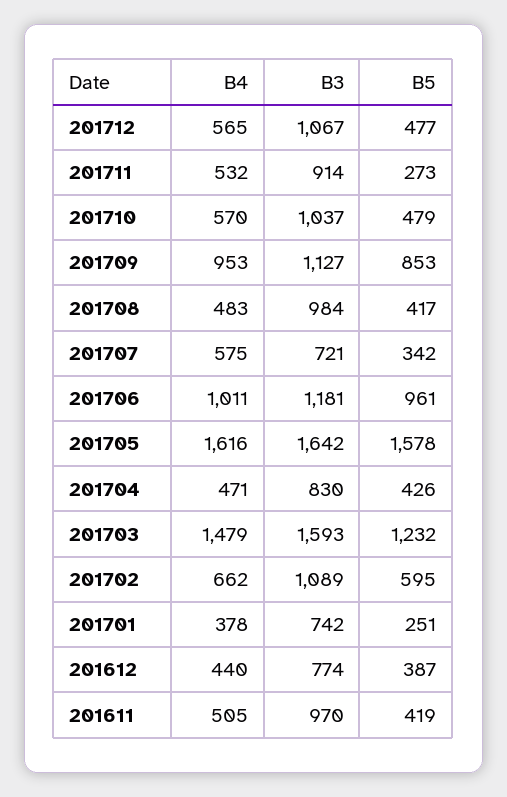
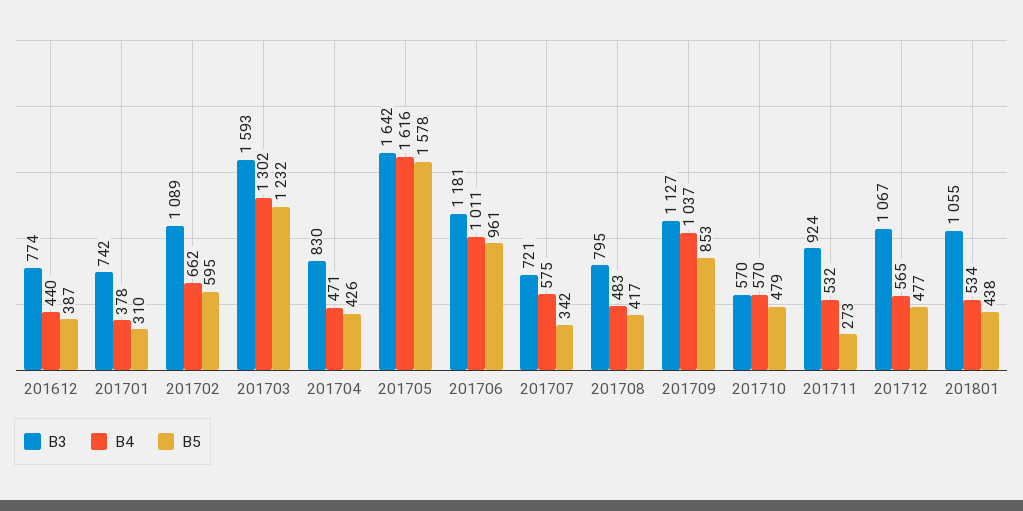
B3, 201711: 914 -> 924
B3, 201710: 1037 -> 570
B4, 201709: 953 -> 1037
B3, 201708: 984 -> 795
B4, 201703: 1479 -> 1302
B5, 201701: 251 -> 310
B4, 201611: 505 -> none
B3, 201611: 970 -> none
B5, 201611: 419 -> none
B3, 201801: none -> 1055
B4, 201801: none -> 534
B5, 201801: none -> 438

